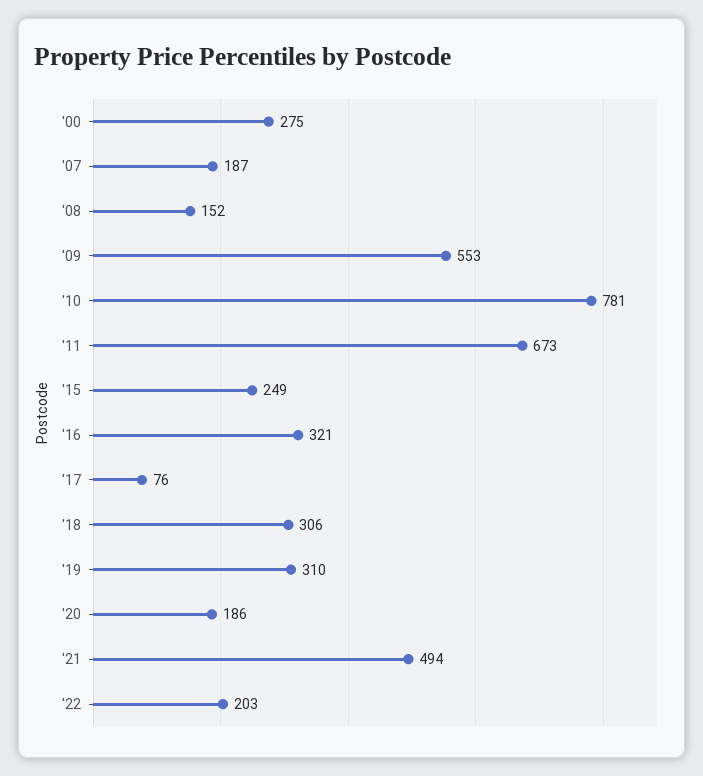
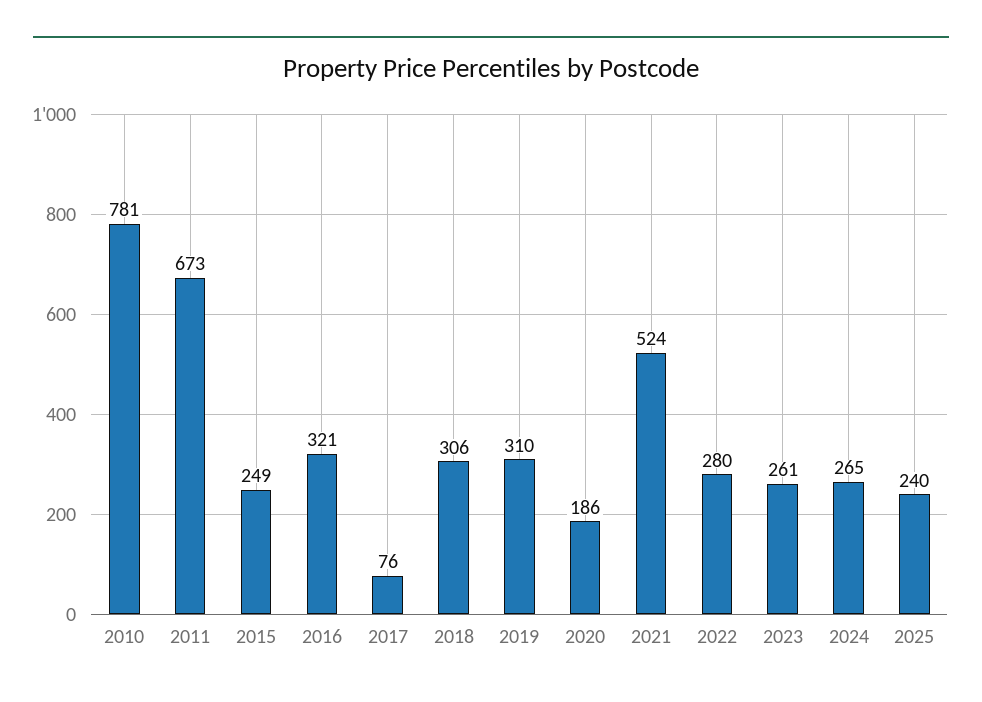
'00: 275 -> none
'07: 187 -> none
'08: 152 -> none
'09: 553 -> none
'21: 494 -> 524
'22: 203 -> 280
2023: none -> 261
2024: none -> 265
2025: none -> 240

